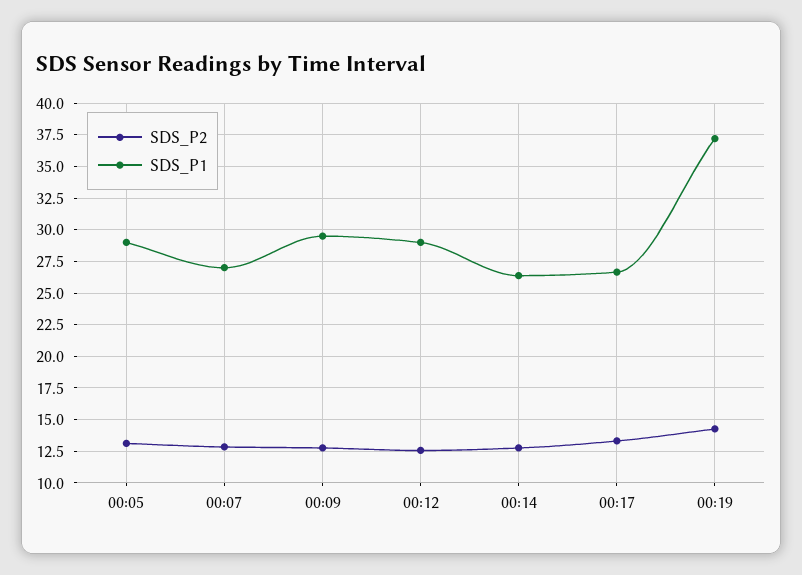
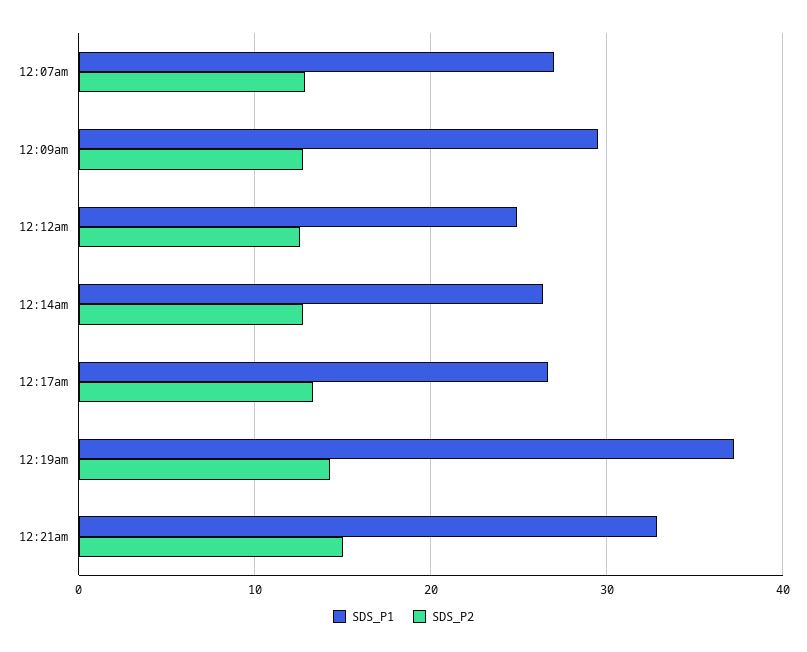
SDS_P2, 00:05: 13 -> none
SDS_P1, 00:05: 29 -> none
SDS_P1, 00:12: 29 -> 25
SDS_P1, 12:21am: none -> 33
SDS_P2, 12:21am: none -> 15

